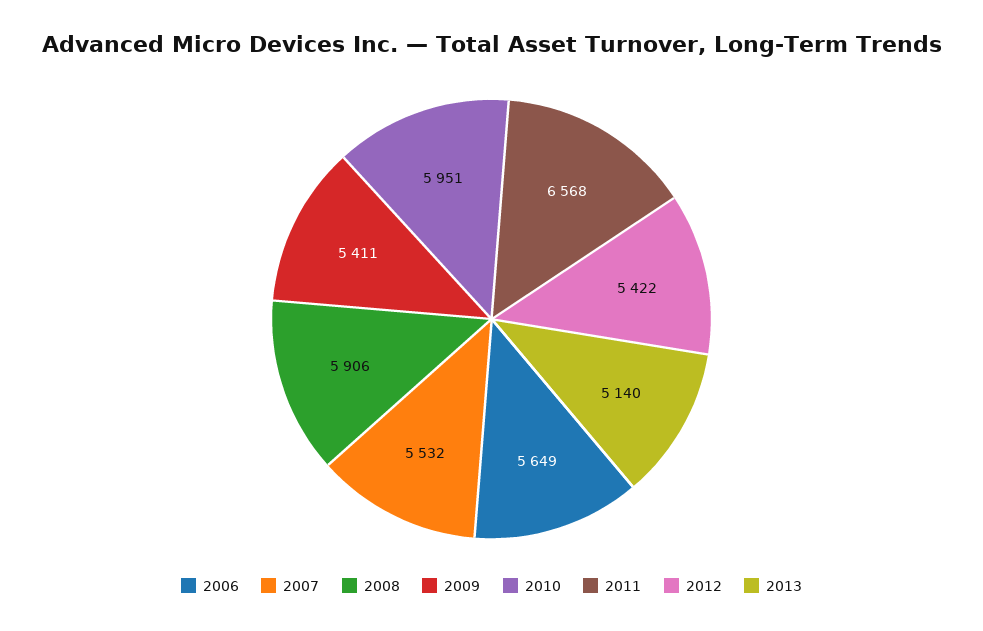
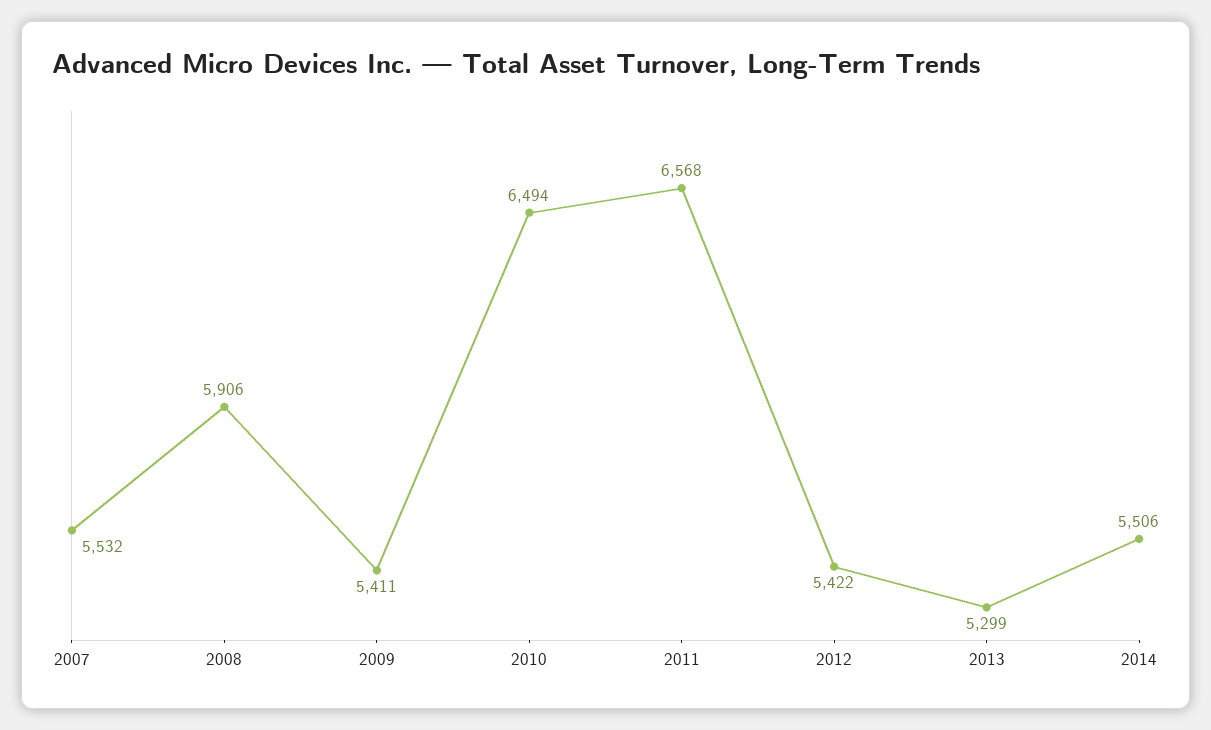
2006: 5649 -> none
2010: 5951 -> 6494
2013: 5140 -> 5299
2014: none -> 5506

